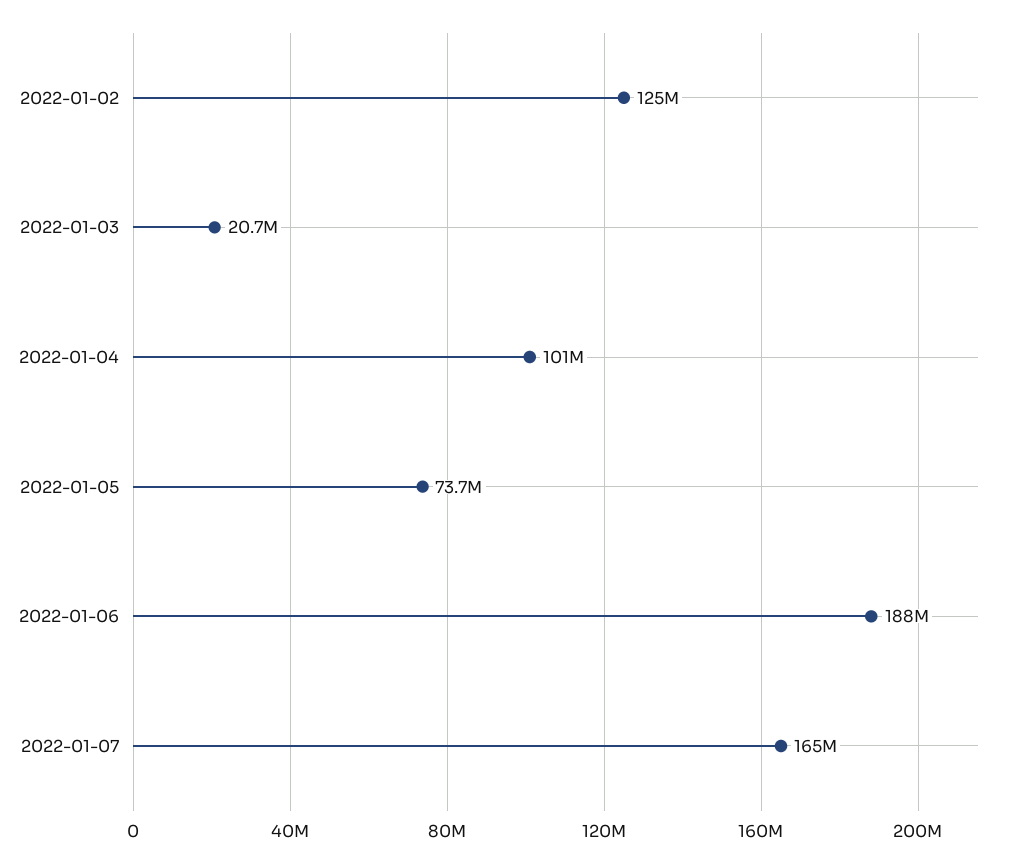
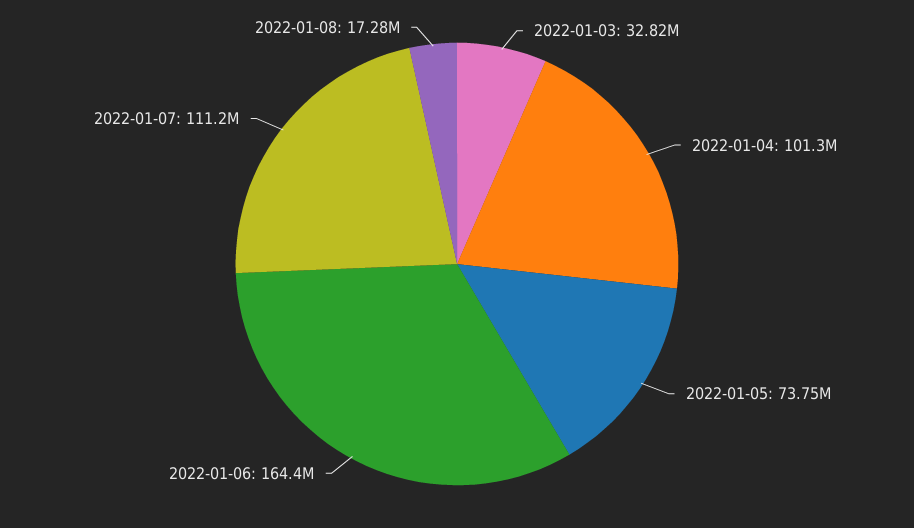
2022-01-02: 125000000 -> none
2022-01-03: 20700000 -> 32820000
2022-01-06: 188000000 -> 164400000
2022-01-07: 165000000 -> 111200000
2022-01-08: none -> 17280000

